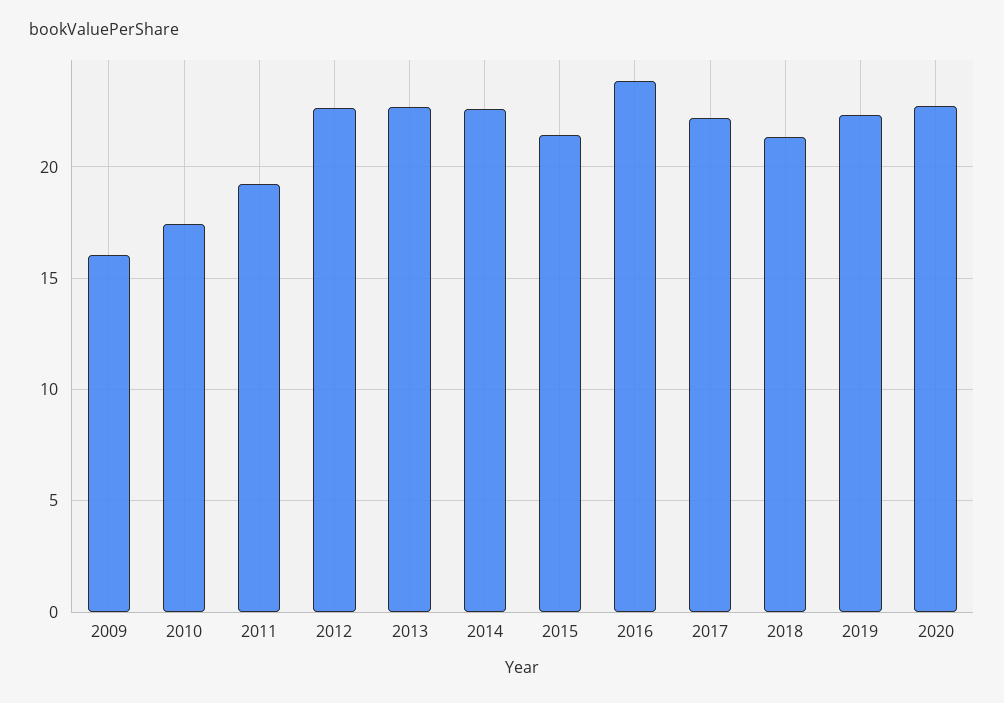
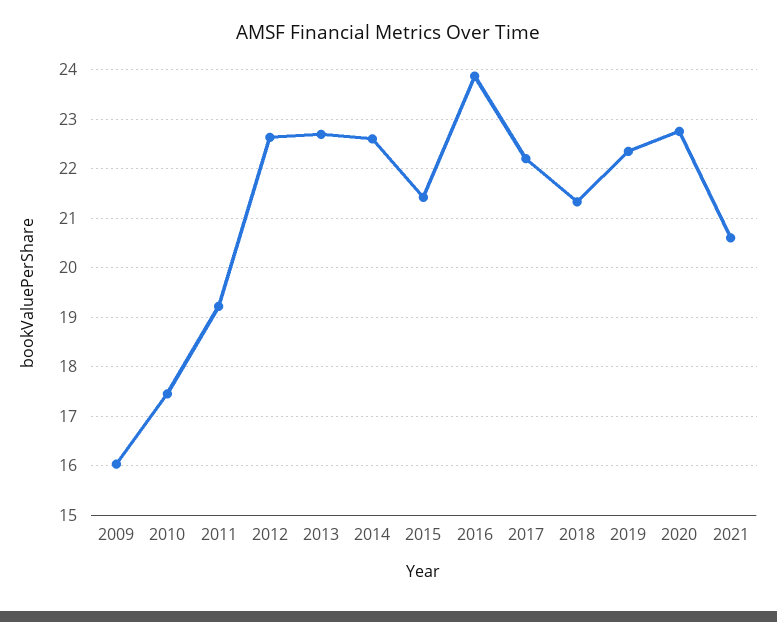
2021: none -> 20.6

